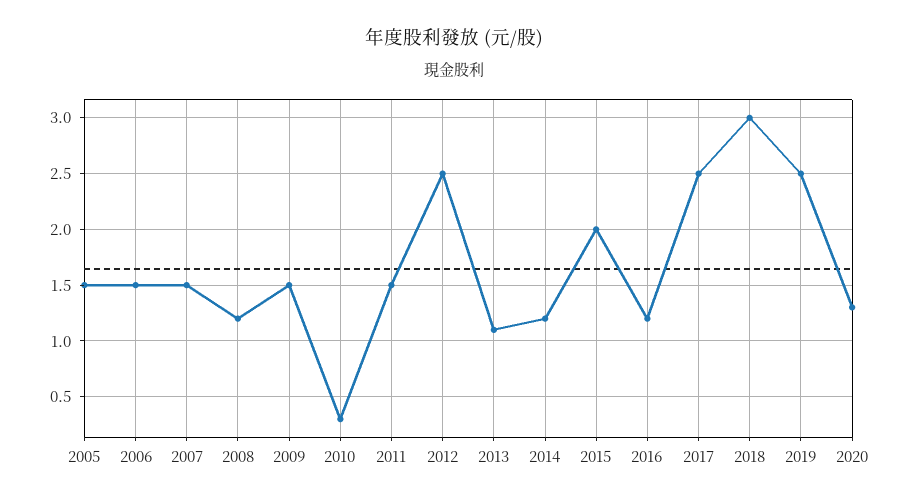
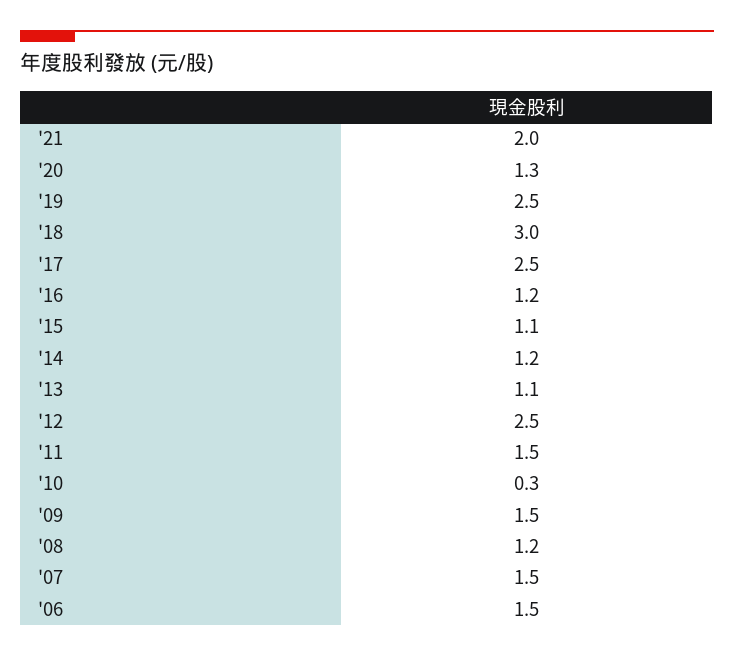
2005: 1.5 -> none
2015: 2 -> 1.1
'21: none -> 2

